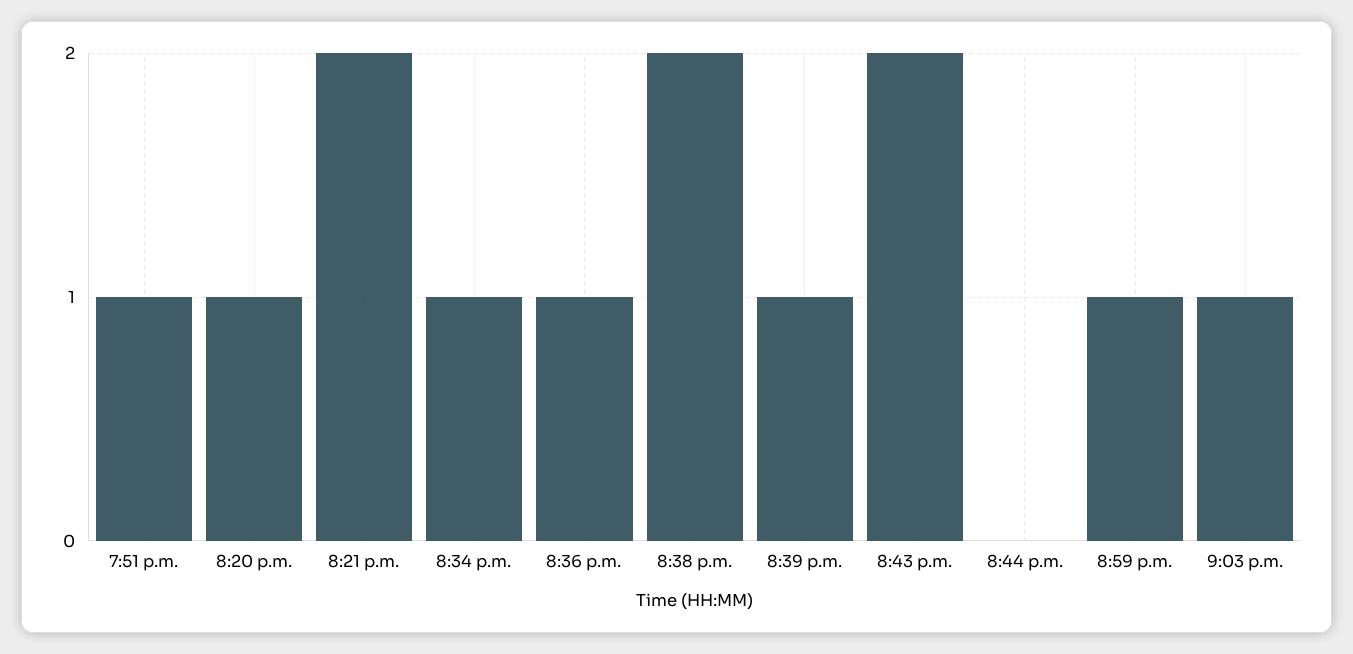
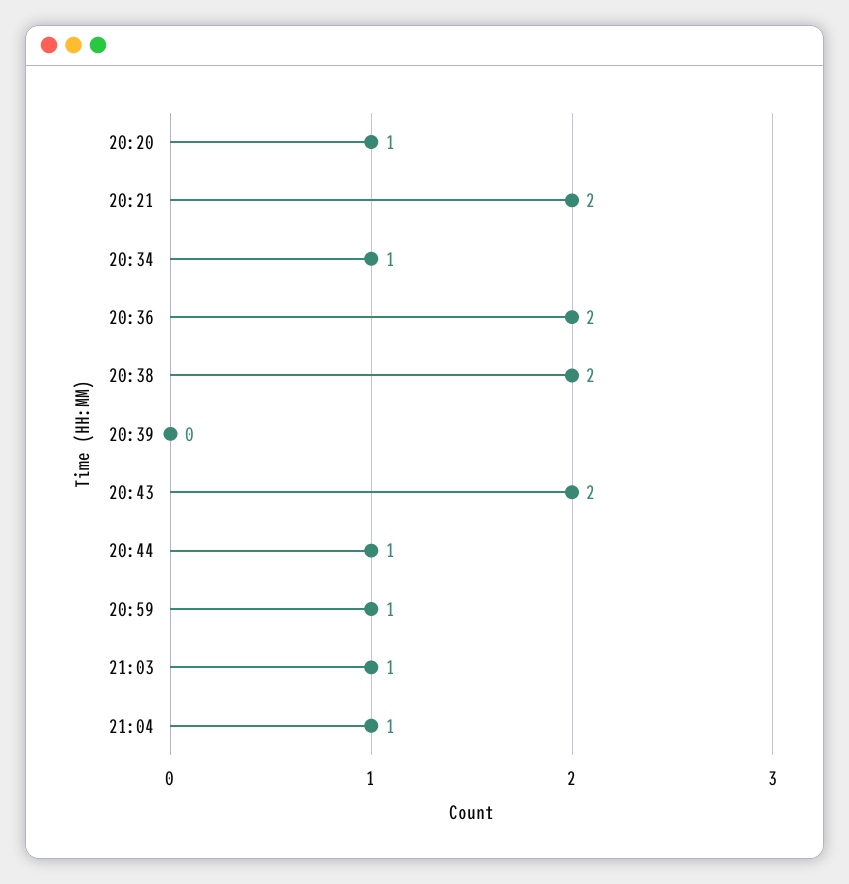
7:51 p.m.: 1 -> none
8:36 p.m.: 1 -> 2
8:39 p.m.: 1 -> 0
8:44 p.m.: 0 -> 1
21:04: none -> 1

